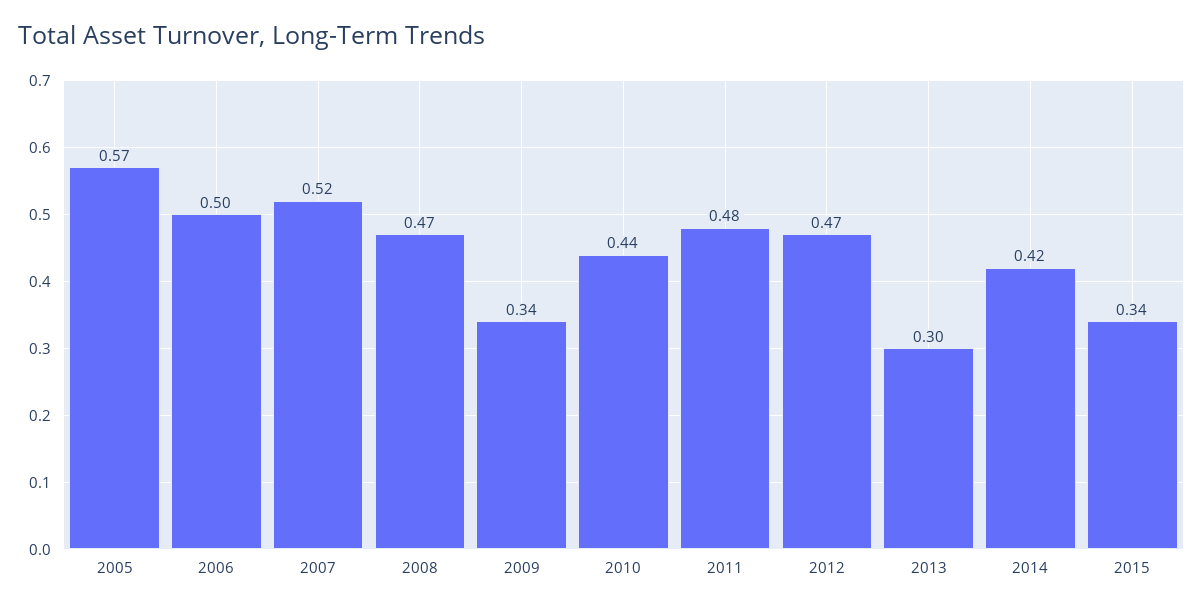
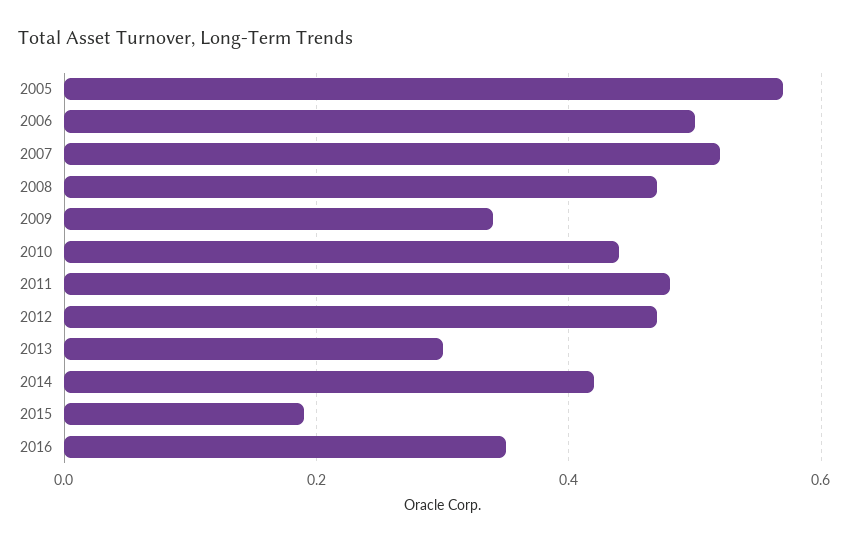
2015: 0.34 -> 0.2
2016: none -> 0.35

